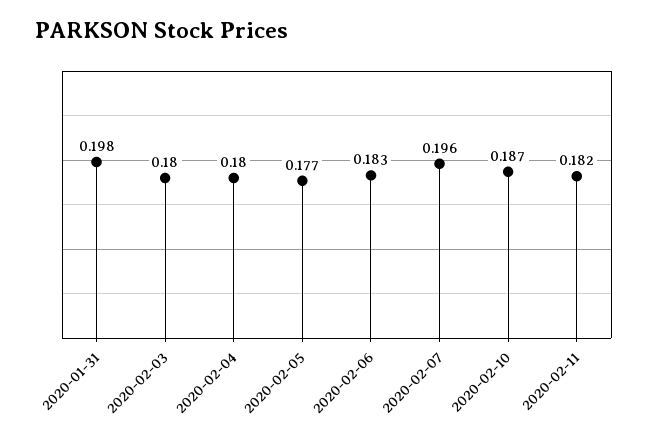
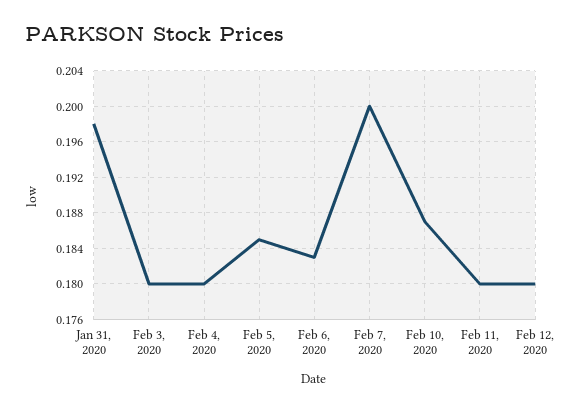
2020-02-05: 0.177 -> 0.185
2020-02-07: 0.196 -> 0.2
2020-02-11: 0.182 -> 0.18
Feb 12, 2020: none -> 0.18

